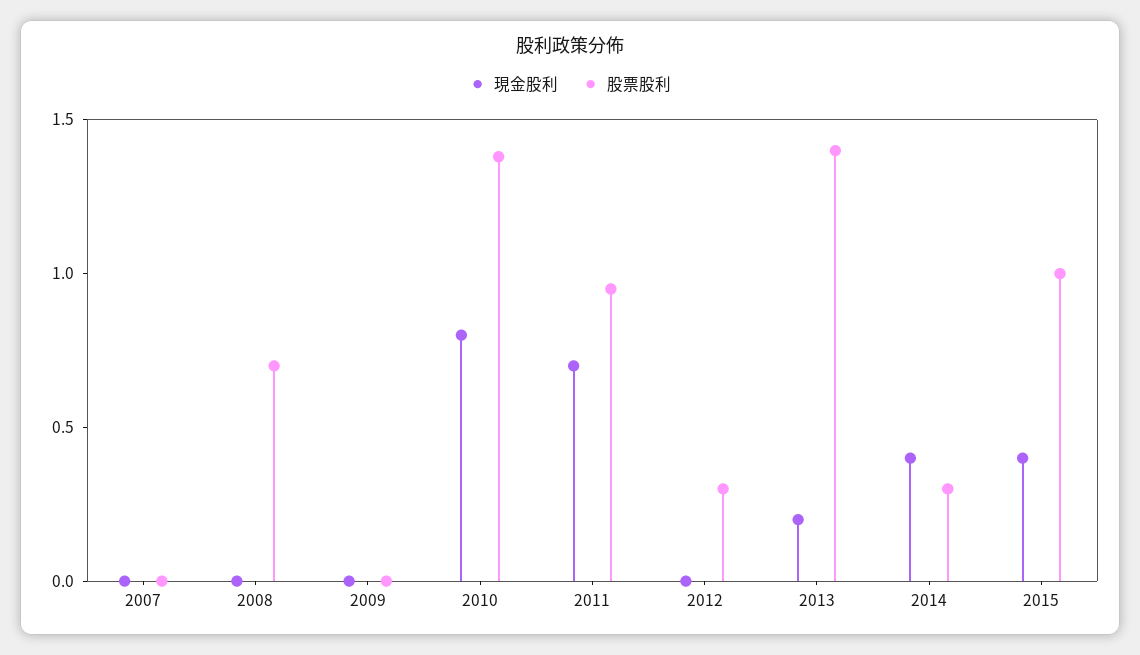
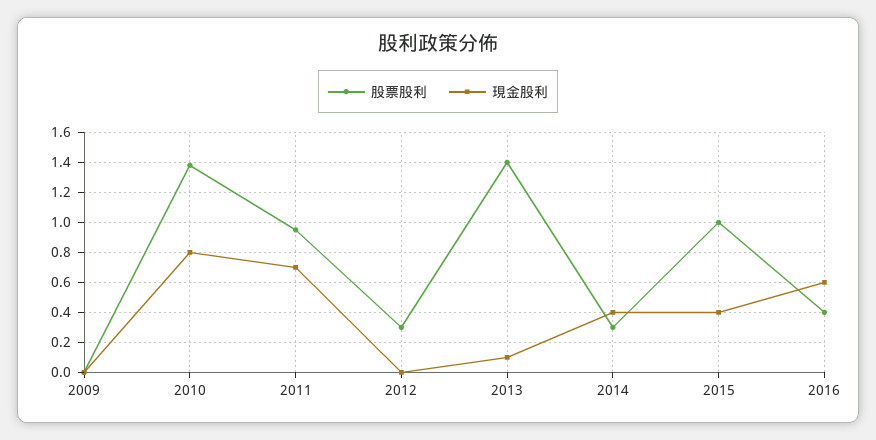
現金股利, 2007: 0 -> none
股票股利, 2007: 0 -> none
現金股利, 2008: 0 -> none
股票股利, 2008: 0.7 -> none
現金股利, 2013: 0.2 -> 0.1
股票股利, 2016: none -> 0.4
現金股利, 2016: none -> 0.6

